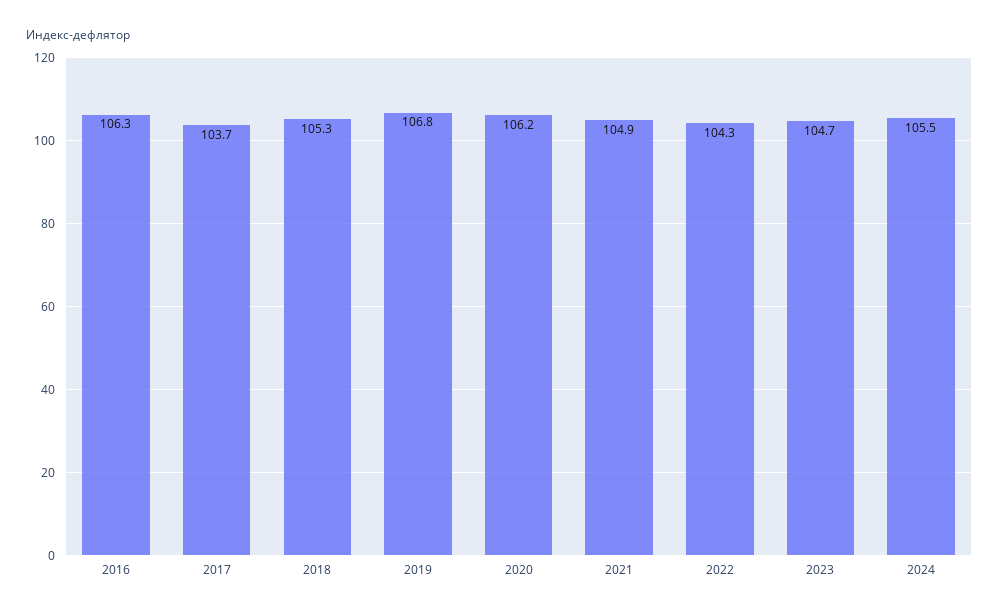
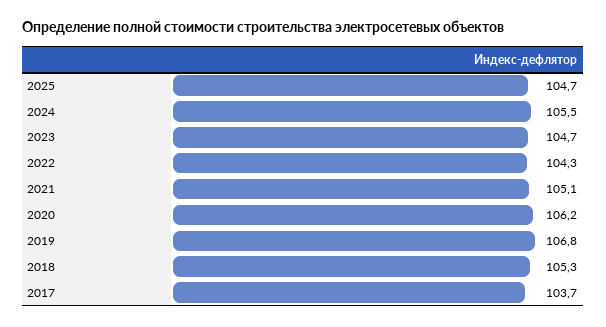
2016: 106.3 -> none
2021: 104.9 -> 105.1
2025: none -> 104.7

